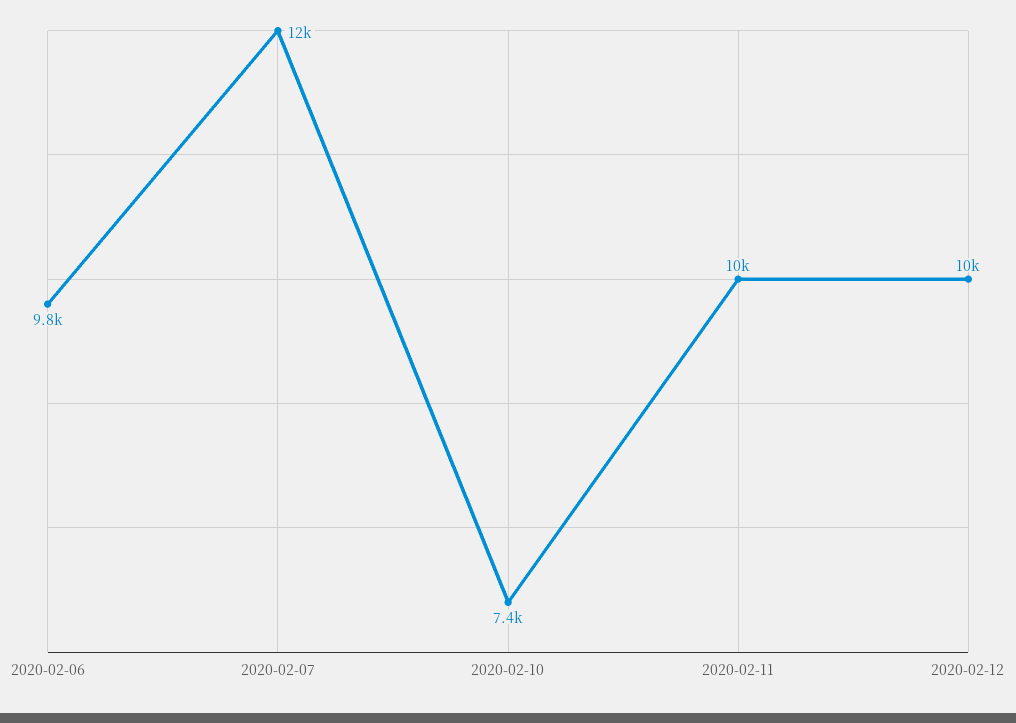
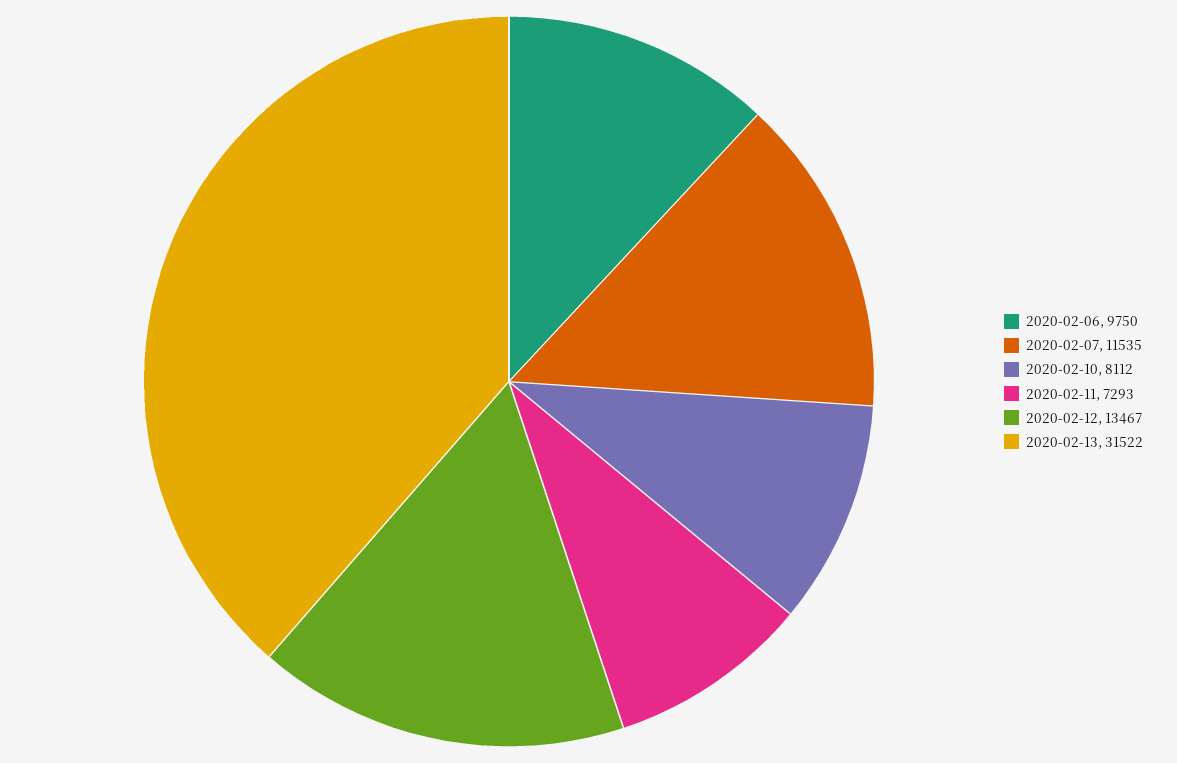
2020-02-10: 7400 -> 8112
2020-02-11: 10000 -> 7293
2020-02-12: 10000 -> 13467
2020-02-13: none -> 31522

